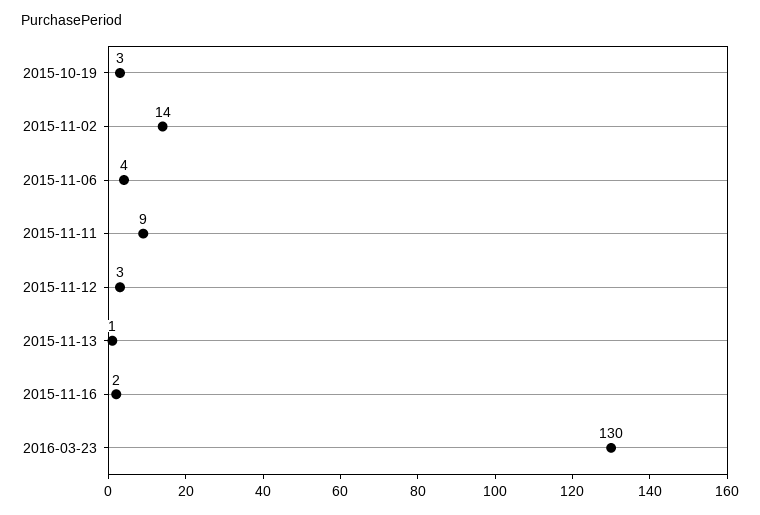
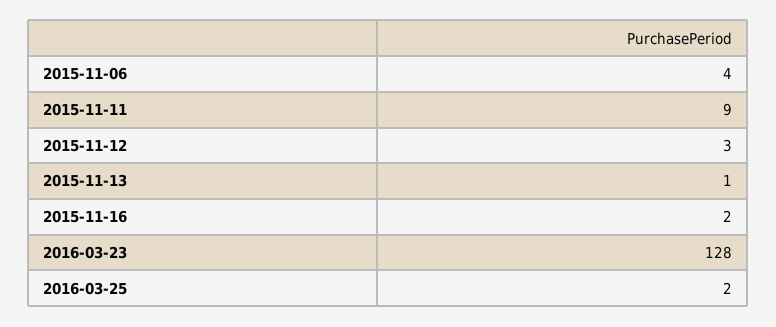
2015-10-19: 3 -> none
2015-11-02: 14 -> none
2016-03-23: 130 -> 128
2016-03-25: none -> 2

